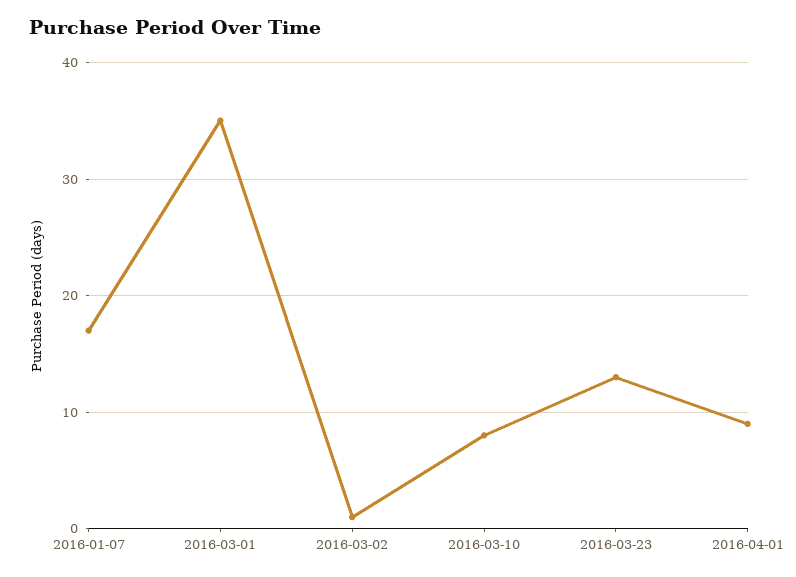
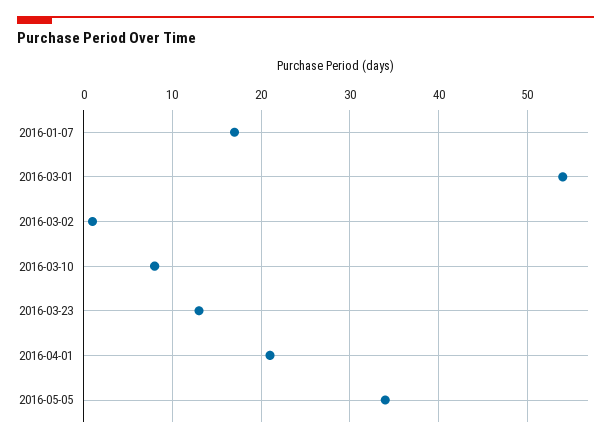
2016-03-01: 35 -> 54
2016-04-01: 9 -> 21
2016-05-05: none -> 34

